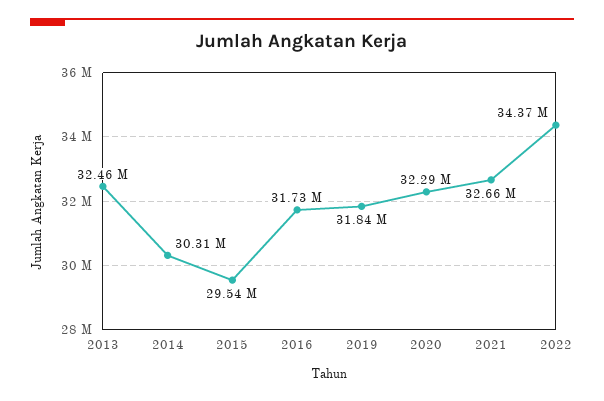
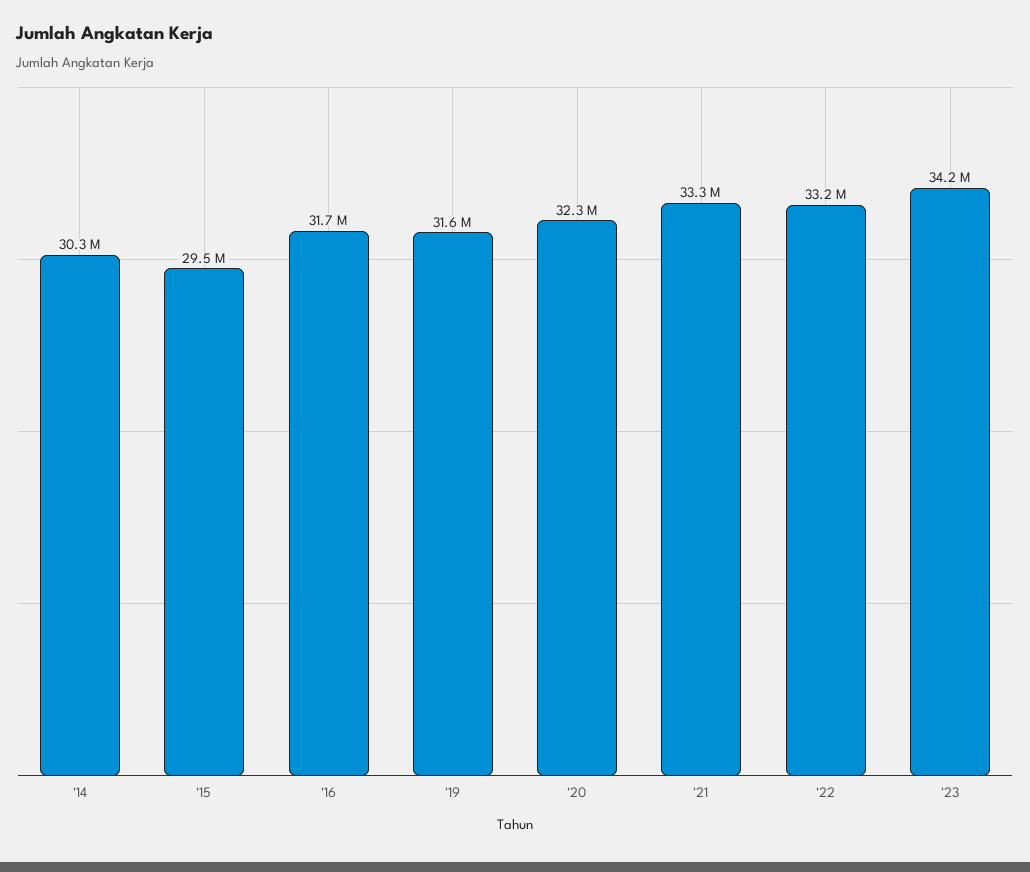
2013: 32460000 -> none
2019: 31840000 -> 31600000
2021: 32660000 -> 33300000
2022: 34370000 -> 33200000
'23: none -> 34200000

